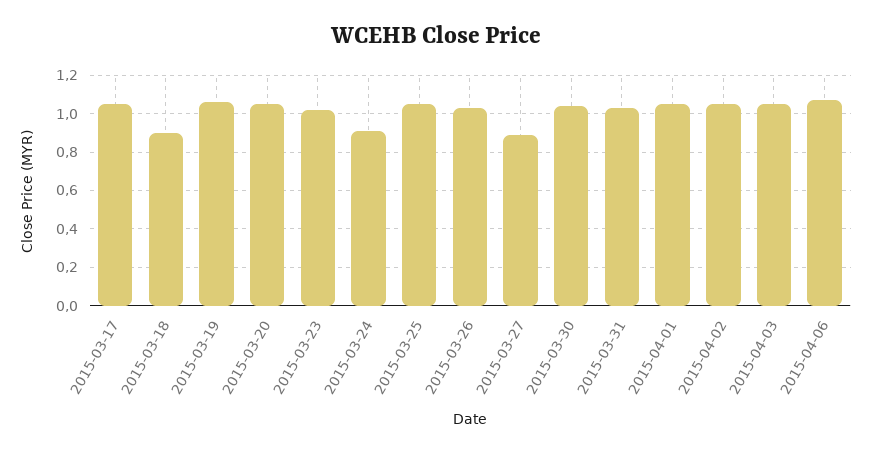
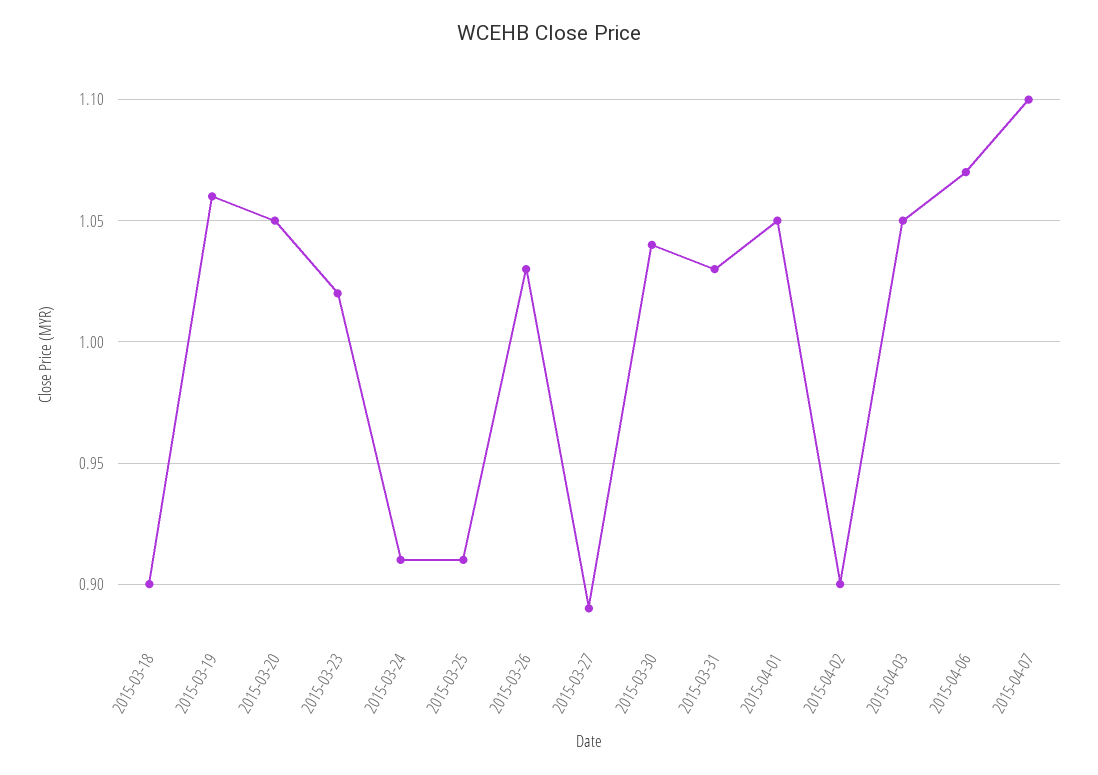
2015-03-17: 1.05 -> none
2015-03-25: 1.05 -> 0.91
2015-04-02: 1.05 -> 0.9
2015-04-07: none -> 1.1

